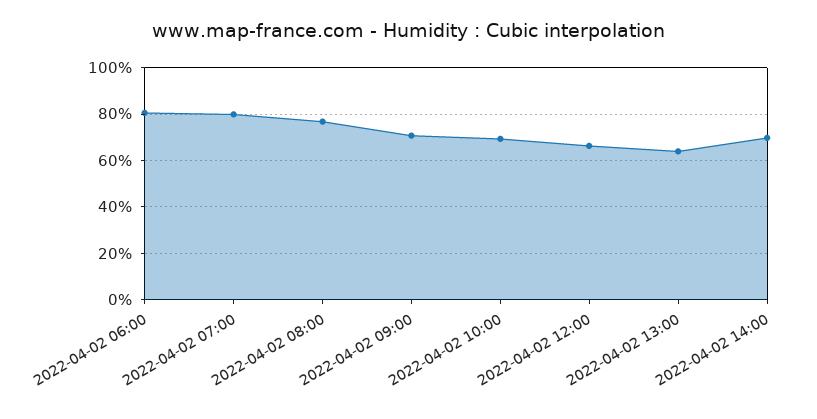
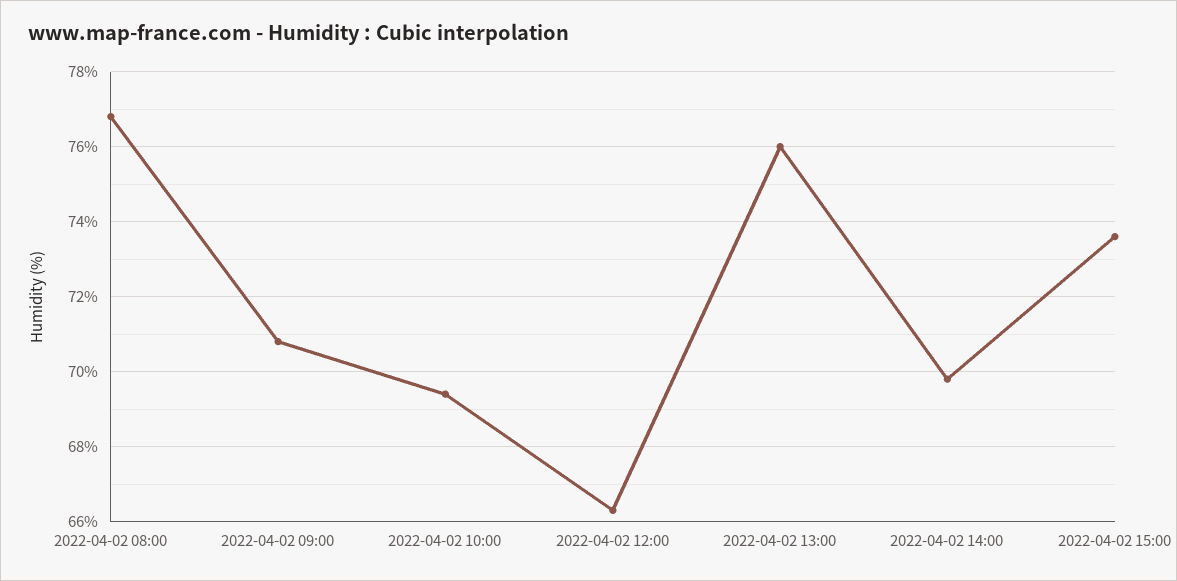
2022-04-02 06:00: 80 -> none
2022-04-02 07:00: 80 -> none
2022-04-02 13:00: 65 -> 76
2022-04-02 15:00: none -> 73.5

